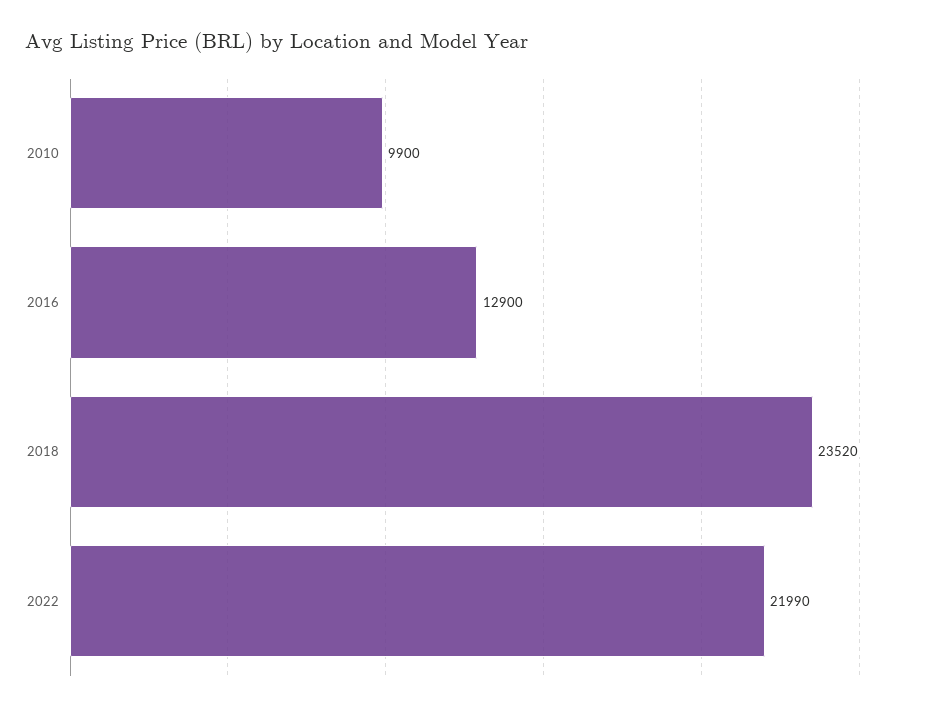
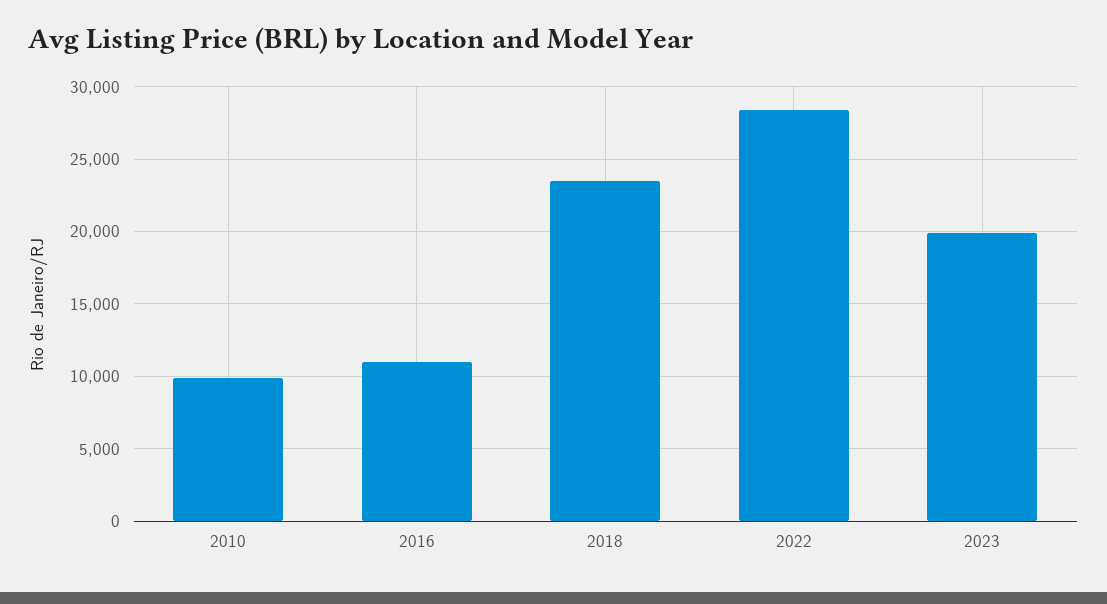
2016: 12900 -> 11000
2022: 21990 -> 28500
2023: none -> 20000

